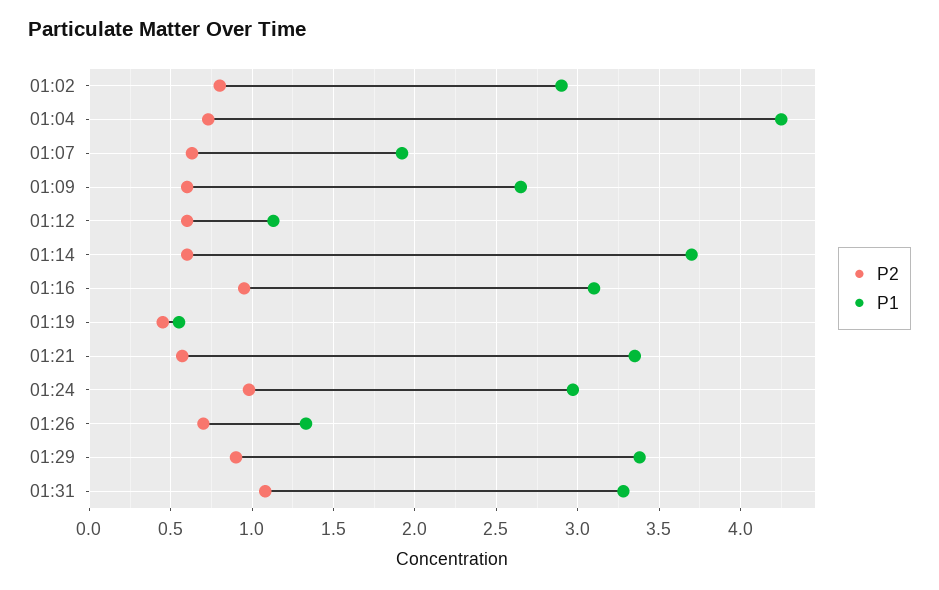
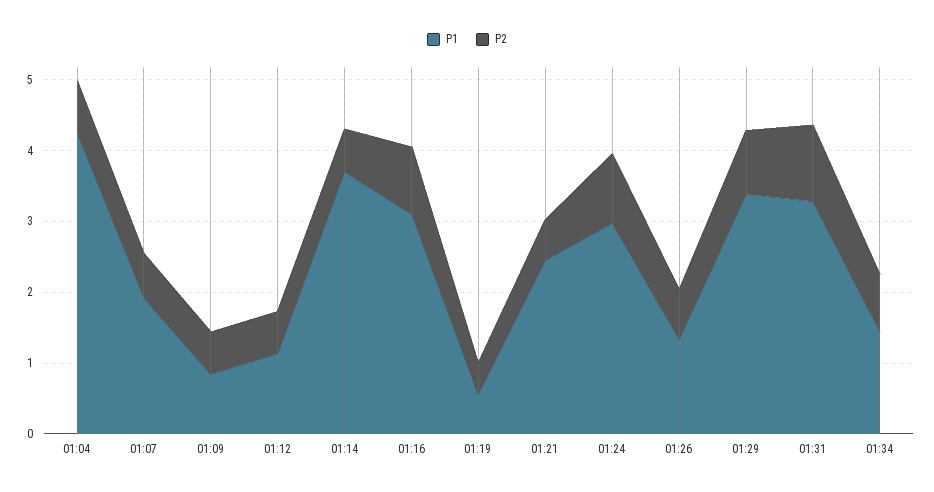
P2, 01:02: 0.8 -> none
P1, 01:02: 2.9 -> none
P1, 01:09: 2.65 -> 0.8
P1, 01:21: 3.35 -> 2.4
P1, 01:34: none -> 1.4
P2, 01:34: none -> 0.8

